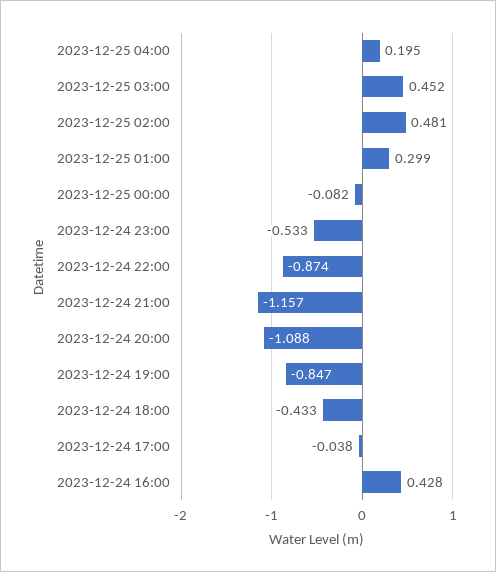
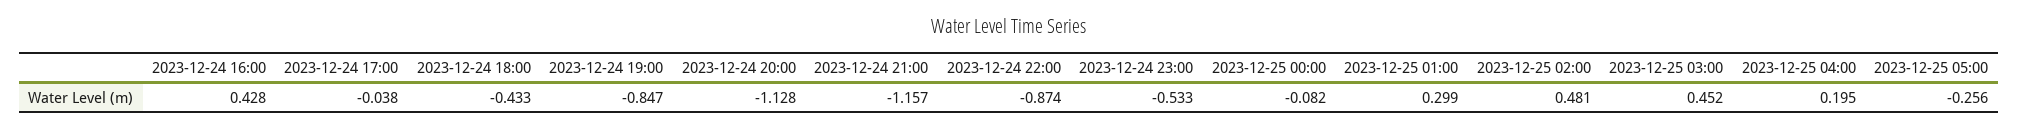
2023-12-24 20:00: -1.088 -> -1.128
2023-12-25 05:00: none -> -0.256

